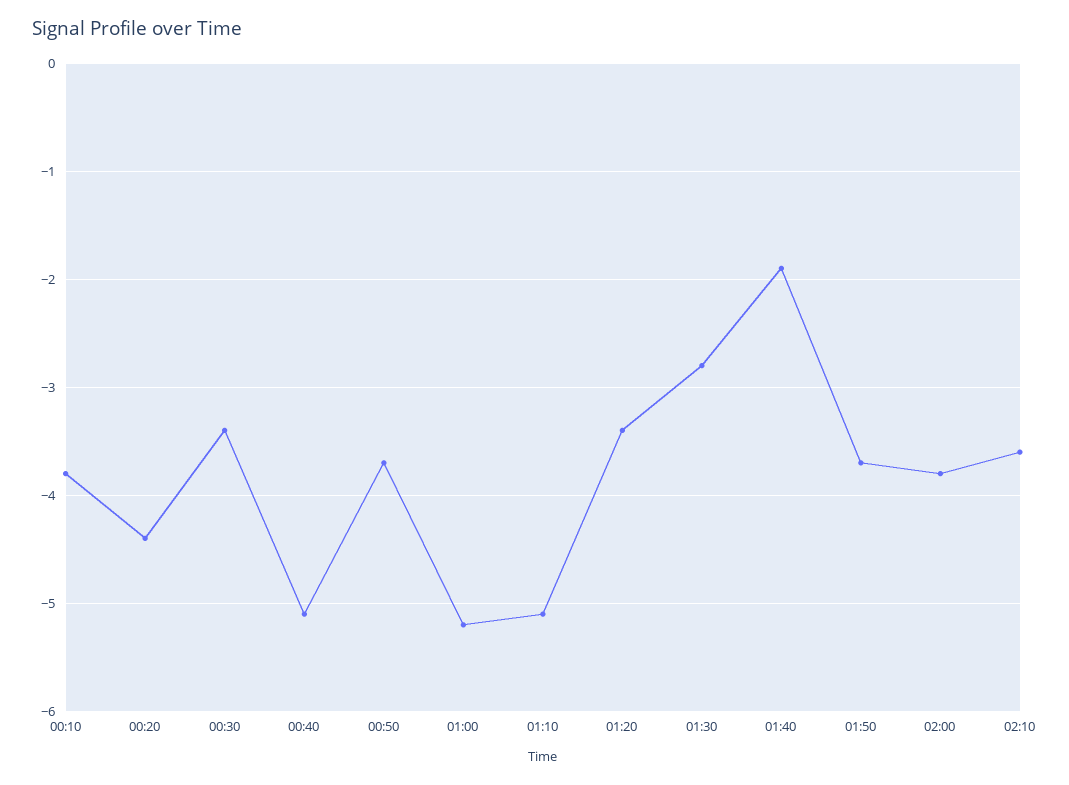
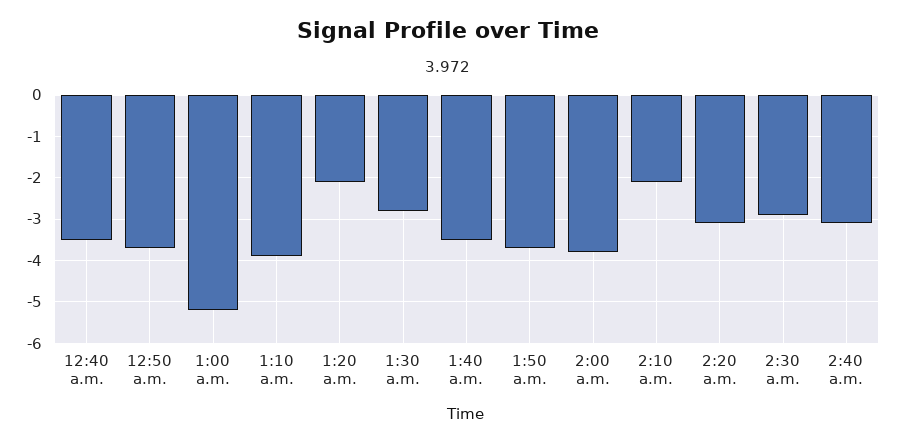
00:10: -3.8 -> none
00:20: -4.4 -> none
00:30: -3.4 -> none
00:40: -5.1 -> -3.5
01:10: -5.1 -> -4
01:20: -3.4 -> -2
01:40: -1.9 -> -3.5
02:10: -3.6 -> -2
2:20 a.m.: none -> -3
2:30 a.m.: none -> -3
2:40 a.m.: none -> -3

